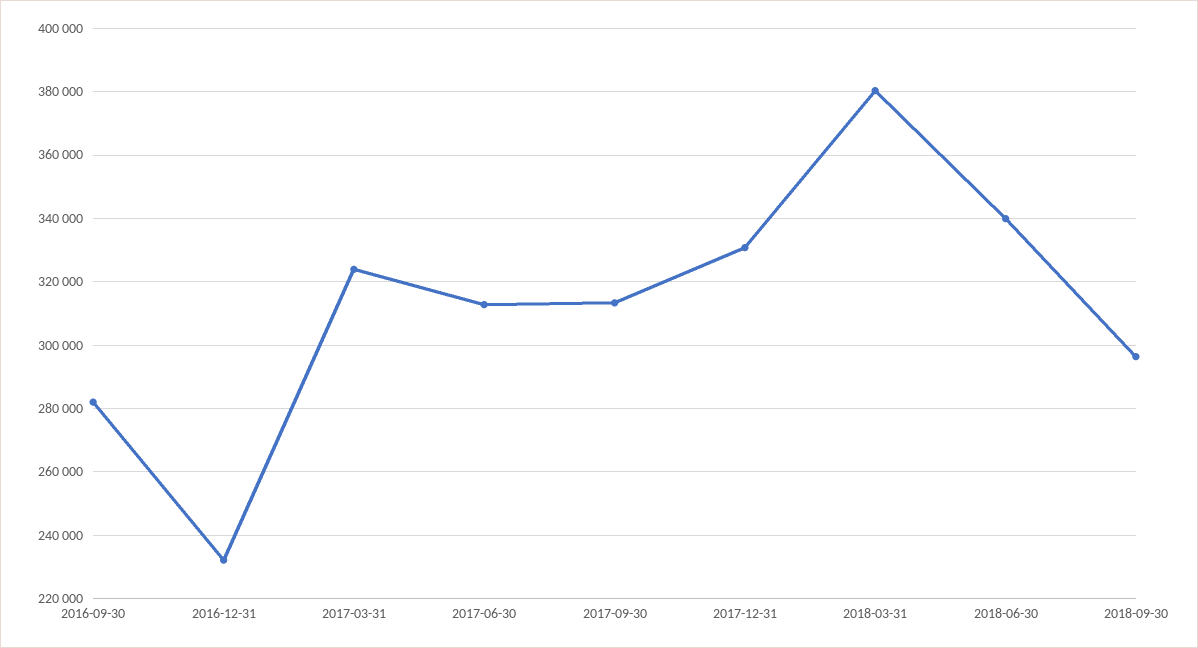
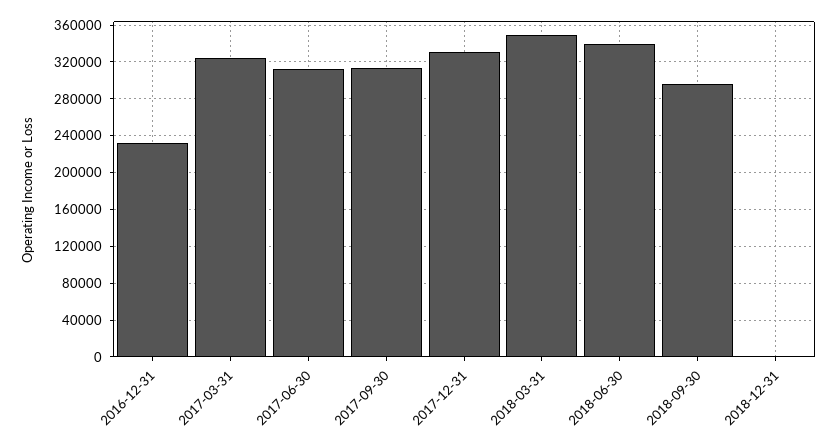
2016-09-30: 282000 -> none
2018-03-31: 380000 -> 350000
2018-12-31: none -> 0

